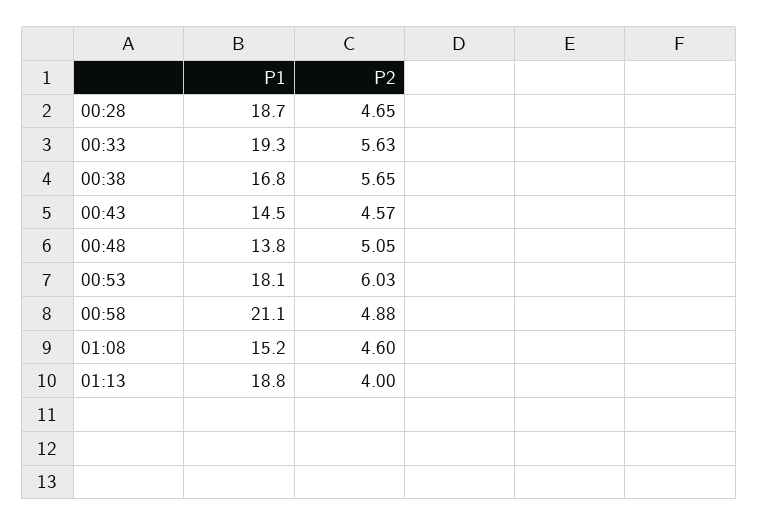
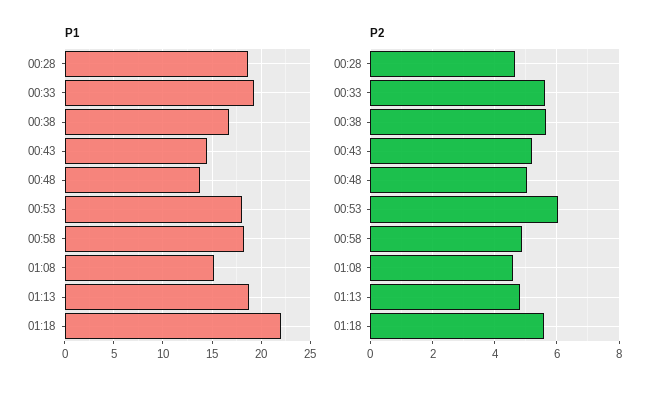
P2, 00:43: 4.57 -> 5.2
P1, 00:58: 21.1 -> 18
P2, 01:13: 4 -> 4.8
P1, 01:18: none -> 22
P2, 01:18: none -> 5.6

